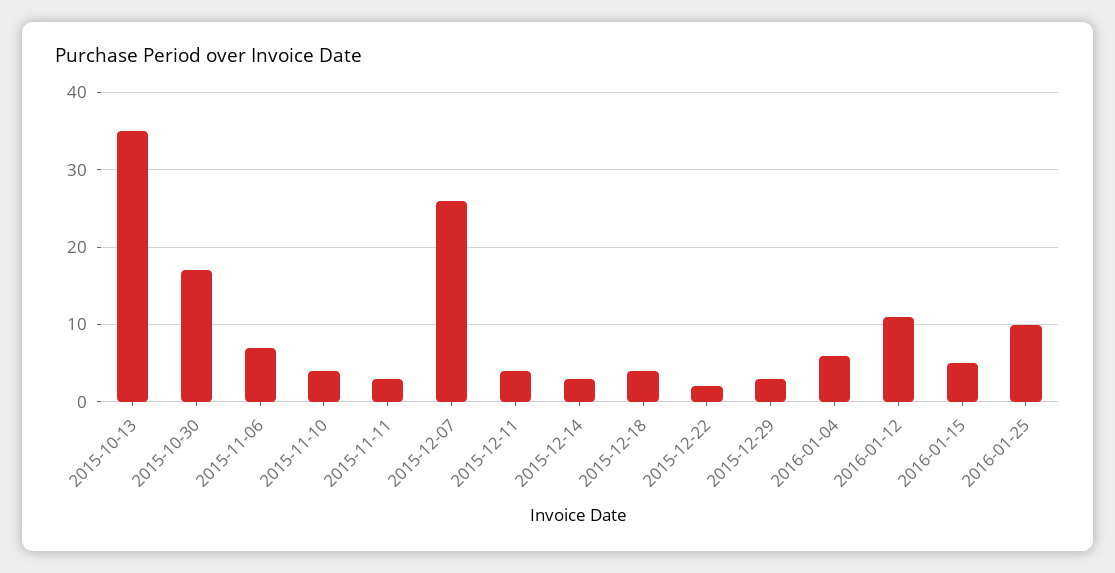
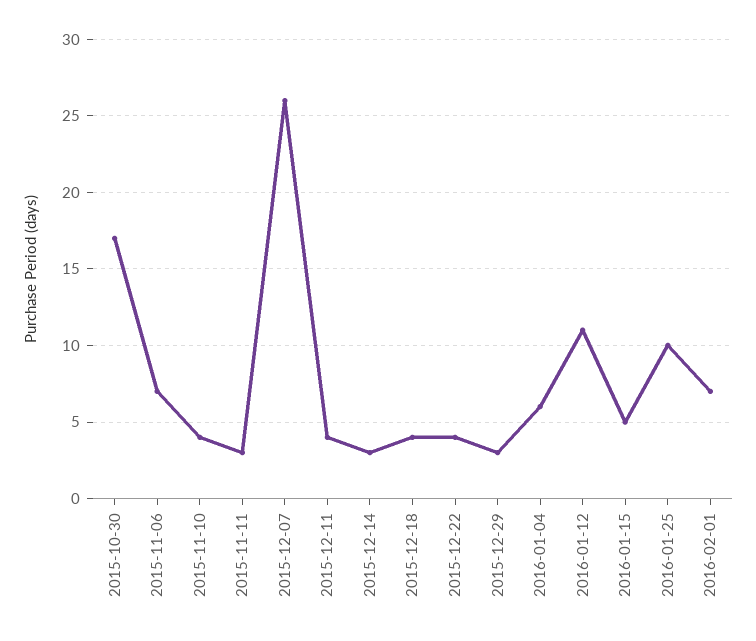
2015-10-13: 35 -> none
2015-12-22: 2 -> 4
2016-02-01: none -> 7

